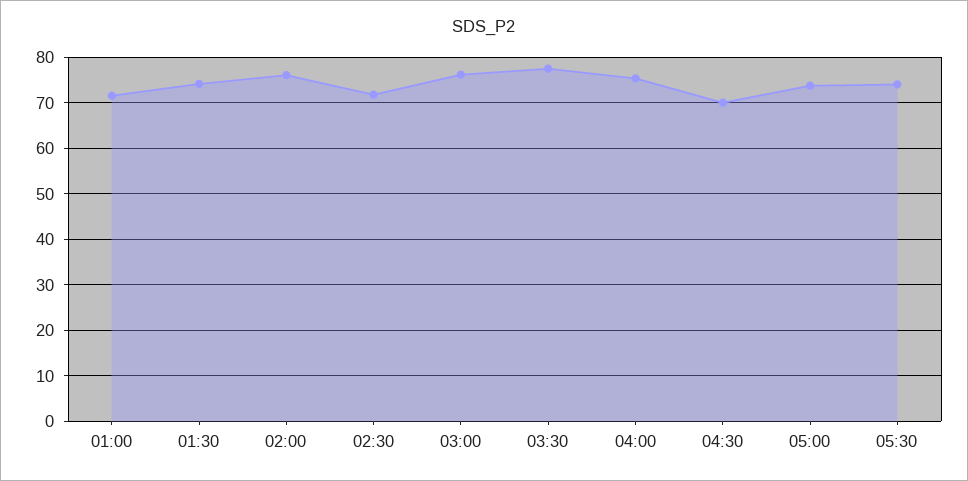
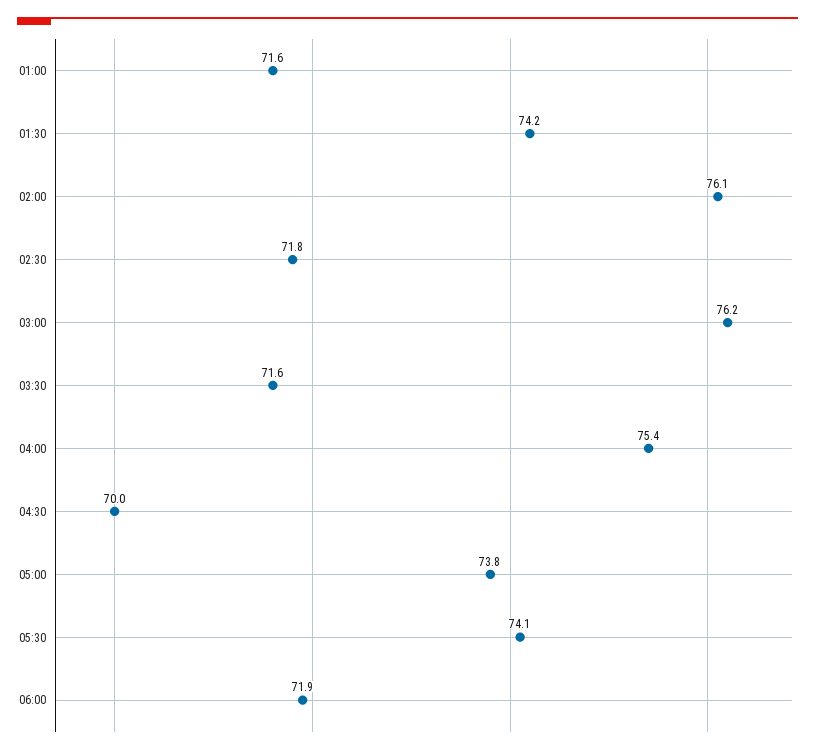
03:30: 78 -> 71.6
06:00: none -> 71.9

